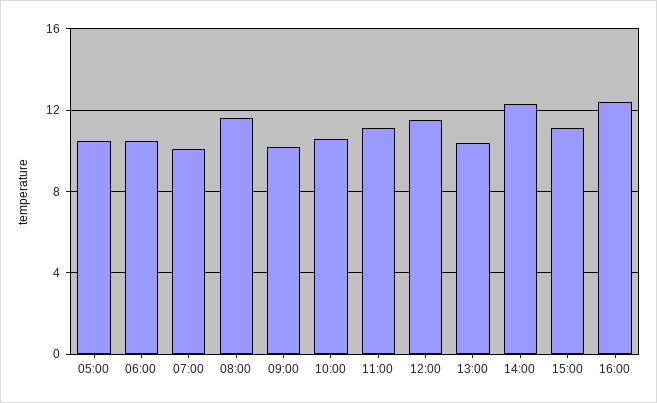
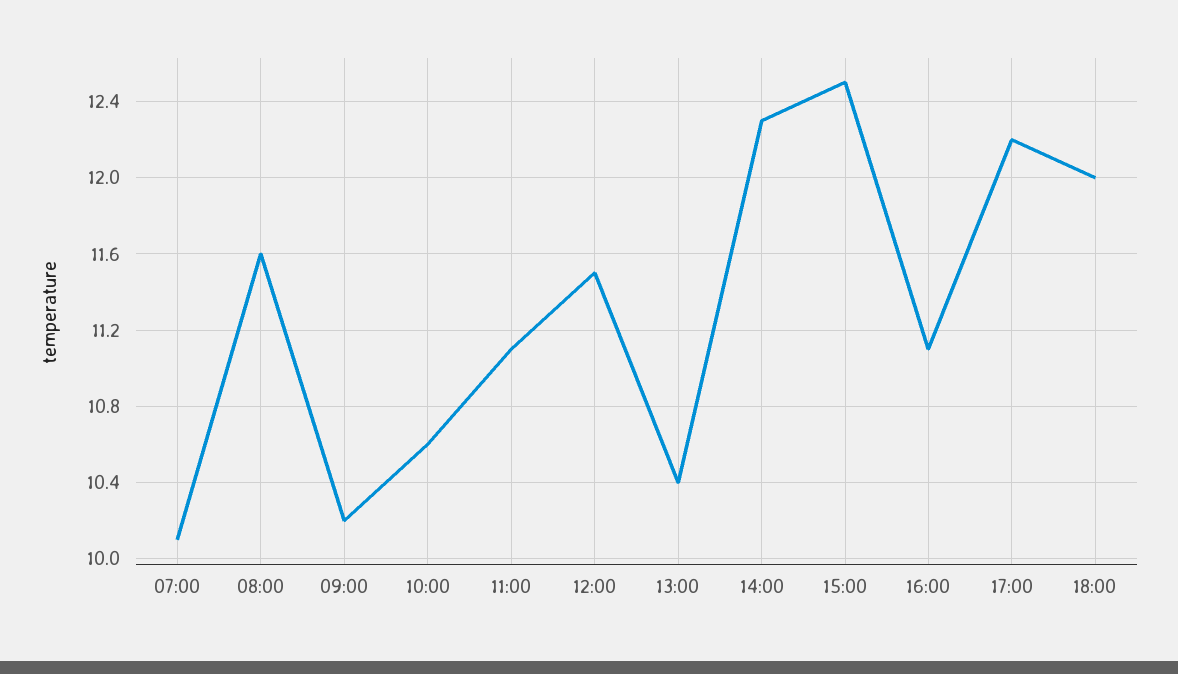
05:00: 10.5 -> none
06:00: 10.5 -> none
15:00: 11 -> 12.5
16:00: 12.5 -> 11.1
17:00: none -> 12.2
18:00: none -> 12

